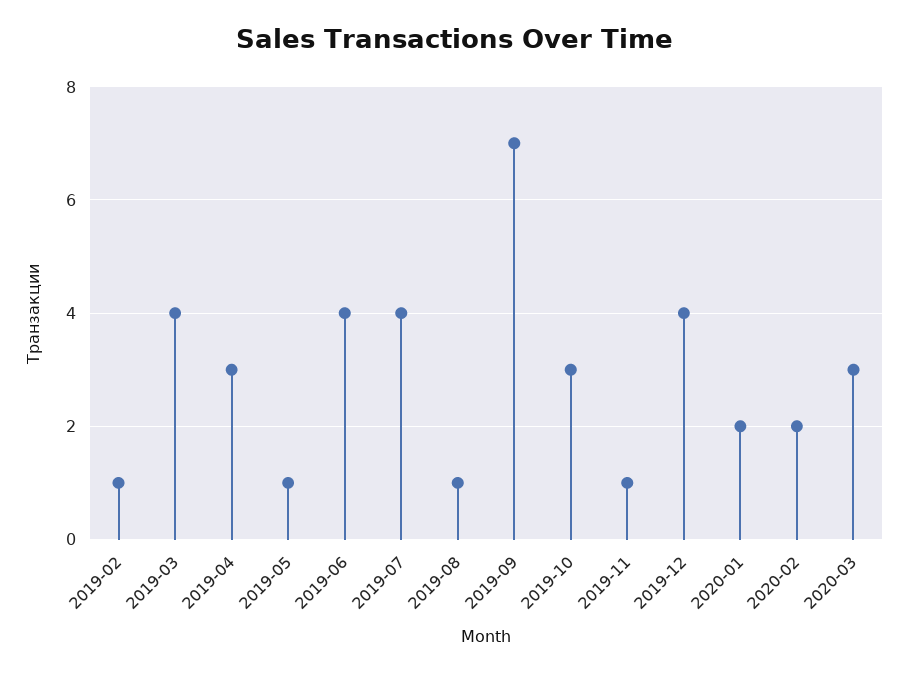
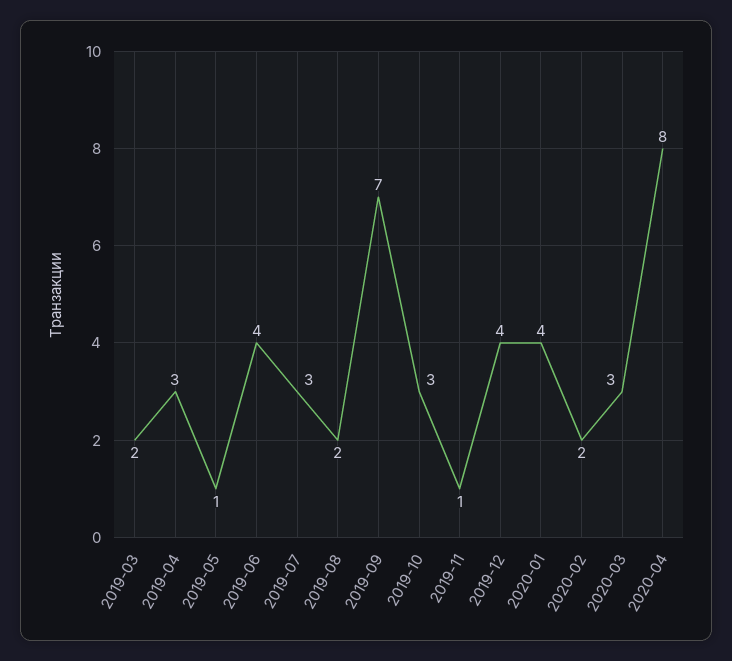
2019-02: 1 -> none
2019-03: 4 -> 2
2019-07: 4 -> 3
2019-08: 1 -> 2
2020-01: 2 -> 4
2020-04: none -> 8

